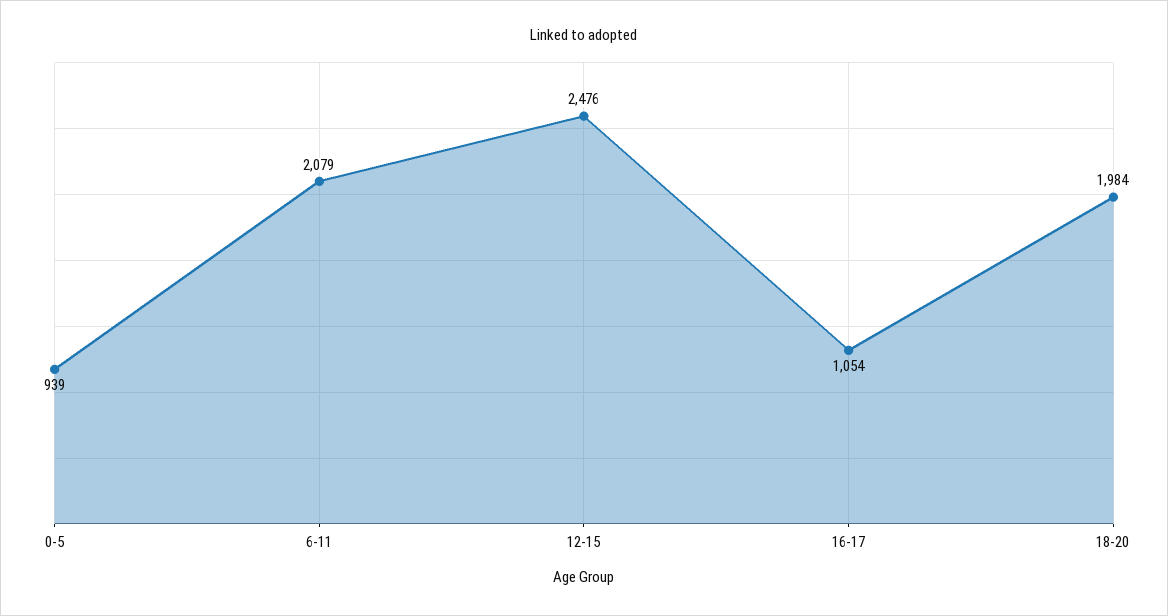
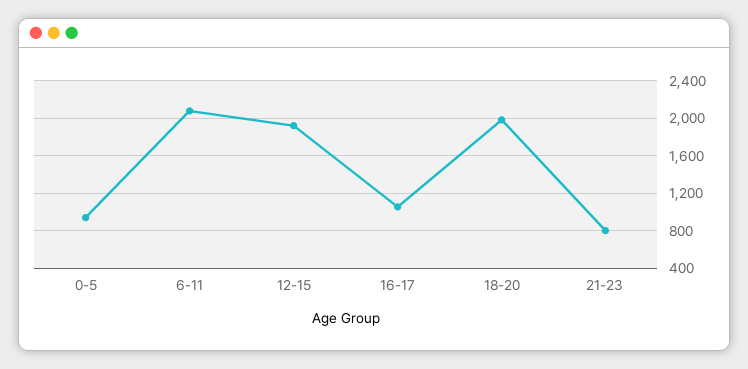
12-15: 2476 -> 1900
21-23: none -> 800

